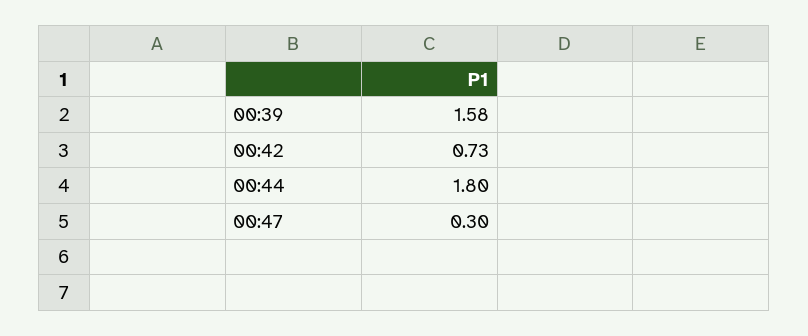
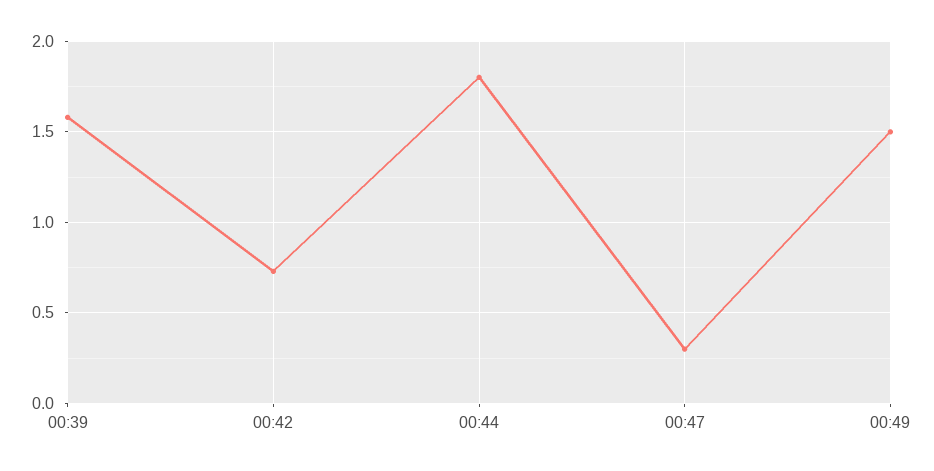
00:49: none -> 1.5

